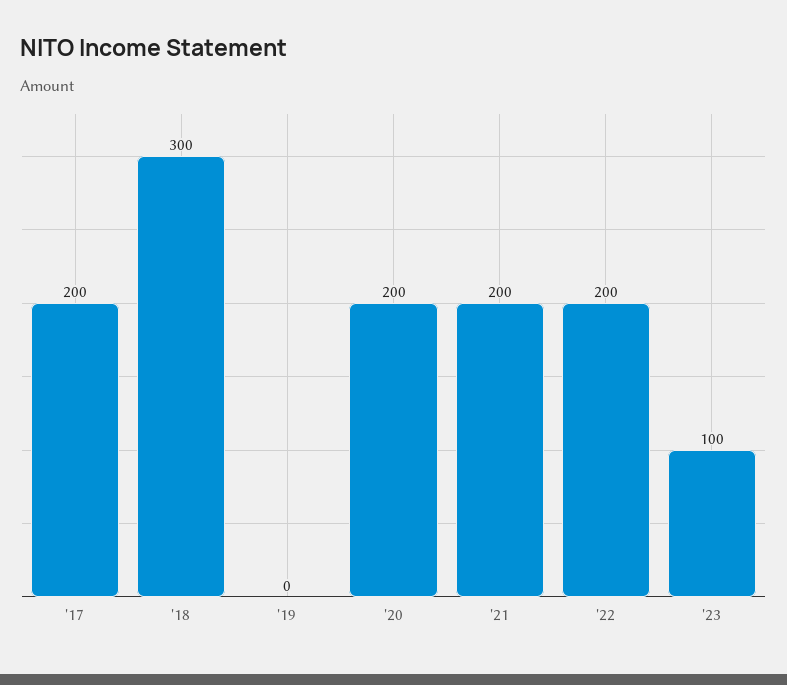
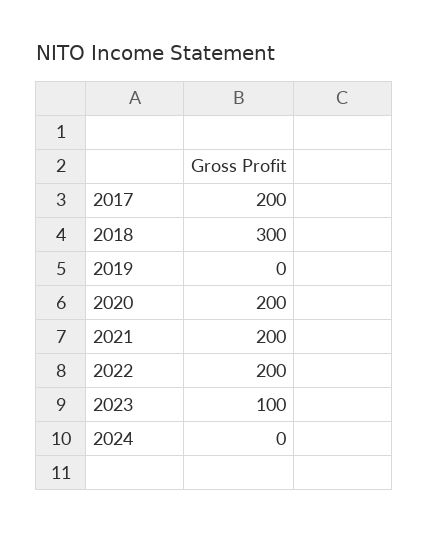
2024: none -> 0

